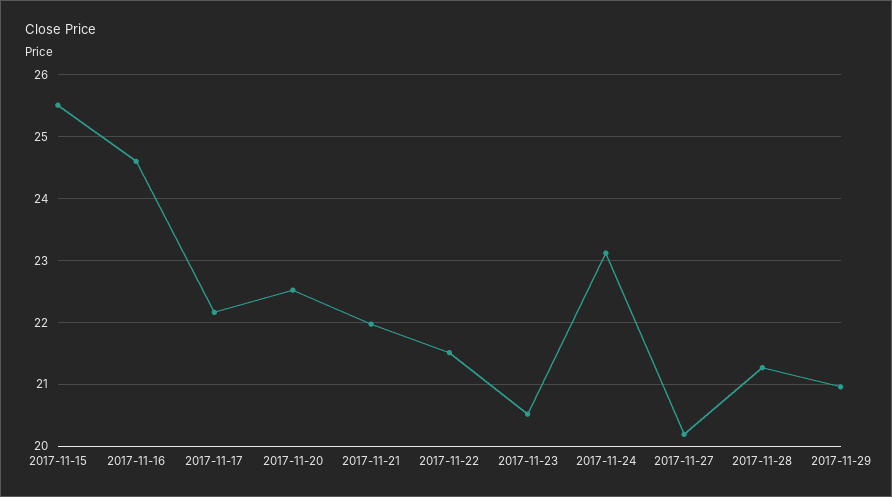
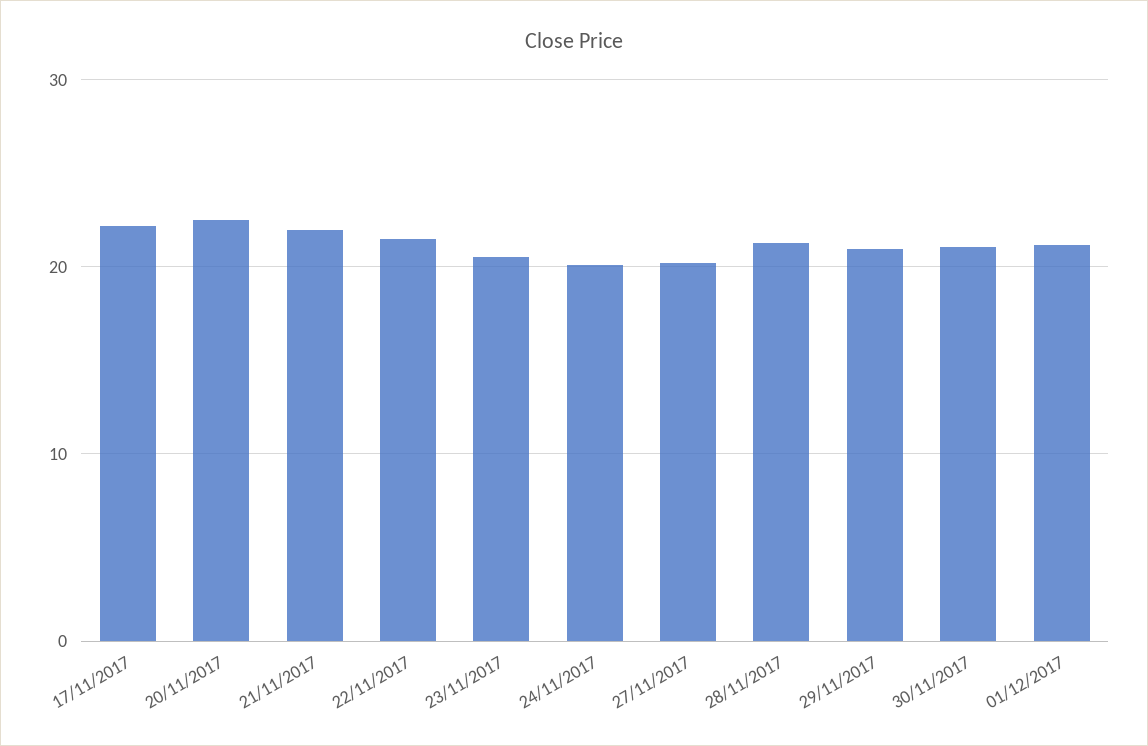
2017-11-15: 25.5 -> none
2017-11-16: 24.6 -> none
2017-11-24: 23.1 -> 20
30/11/2017: none -> 21
01/12/2017: none -> 21

